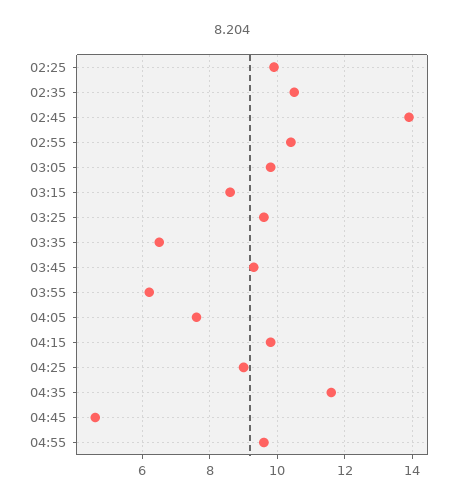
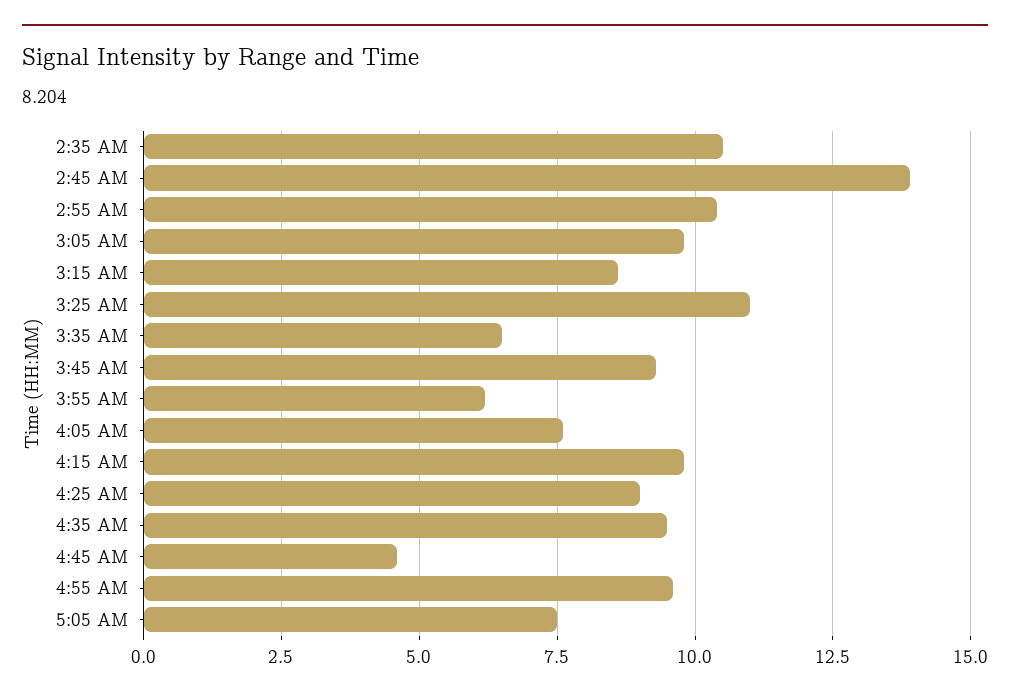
02:25: 10 -> none
03:25: 9.5 -> 11
04:35: 11.5 -> 9.5
5:05 AM: none -> 7.5

